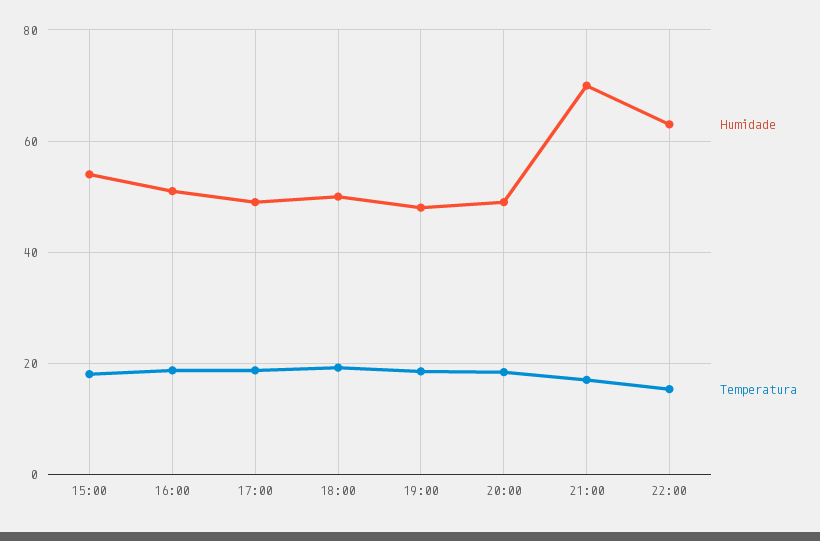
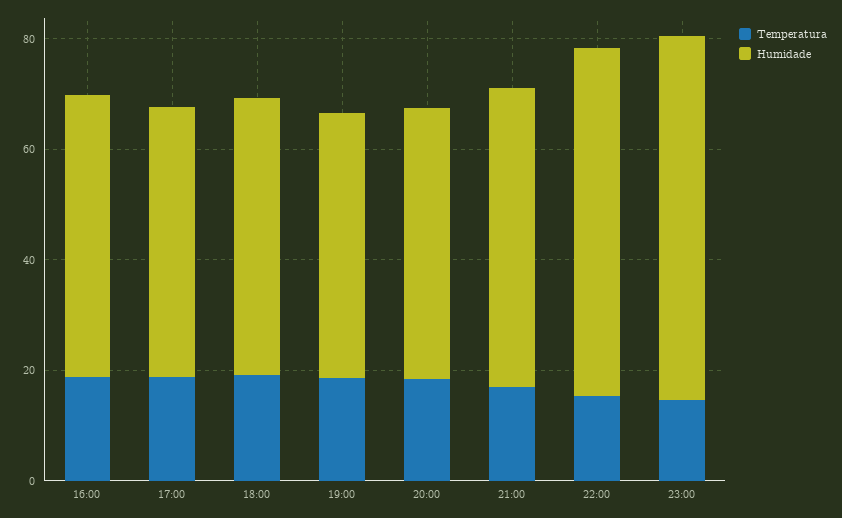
Humidade, 15:00: 54 -> none
Temperatura, 15:00: 18 -> none
Humidade, 21:00: 70 -> 55
Temperatura, 23:00: none -> 15
Humidade, 23:00: none -> 65

